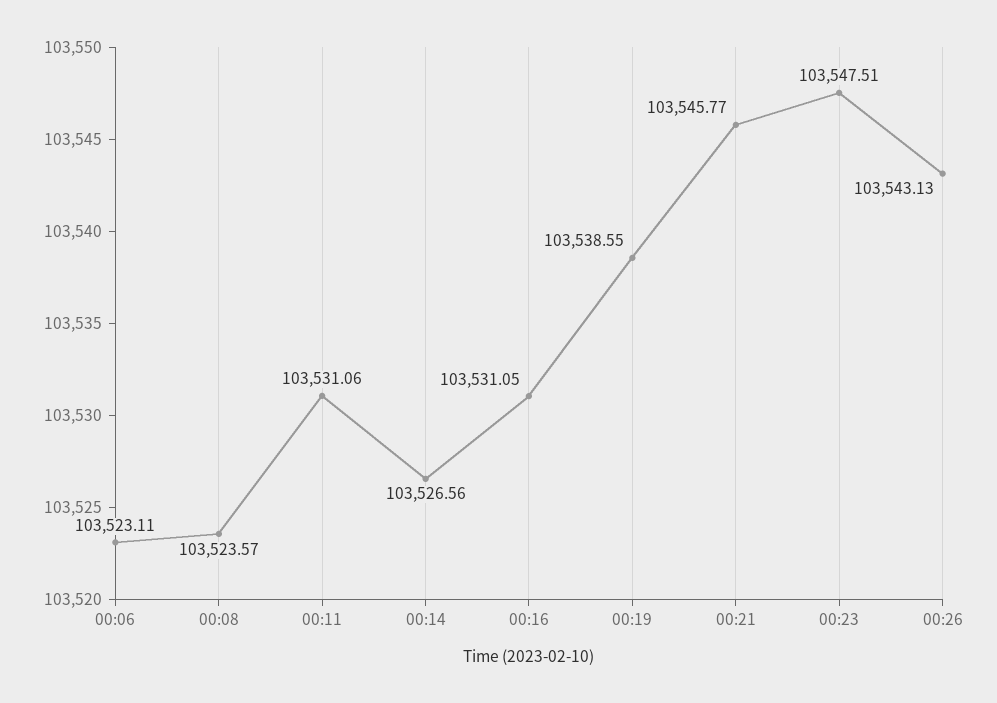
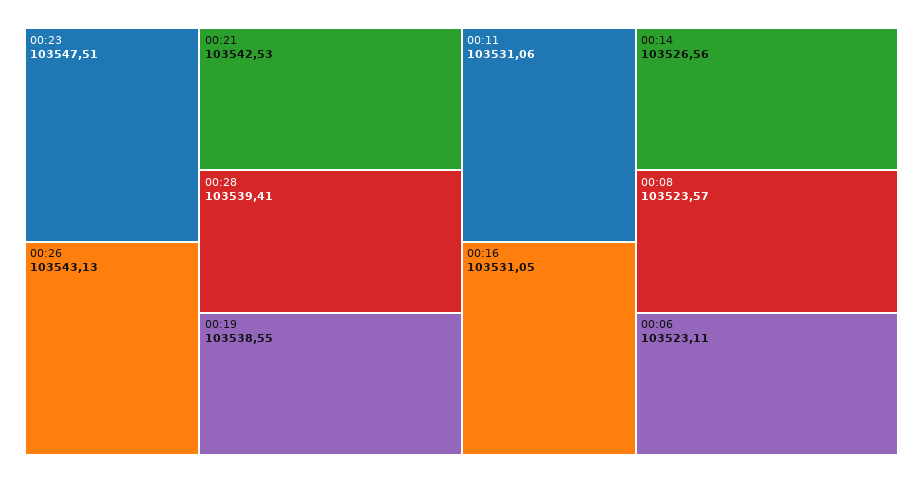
00:21: 103545.77 -> 103542.53
00:28: none -> 103539.41

